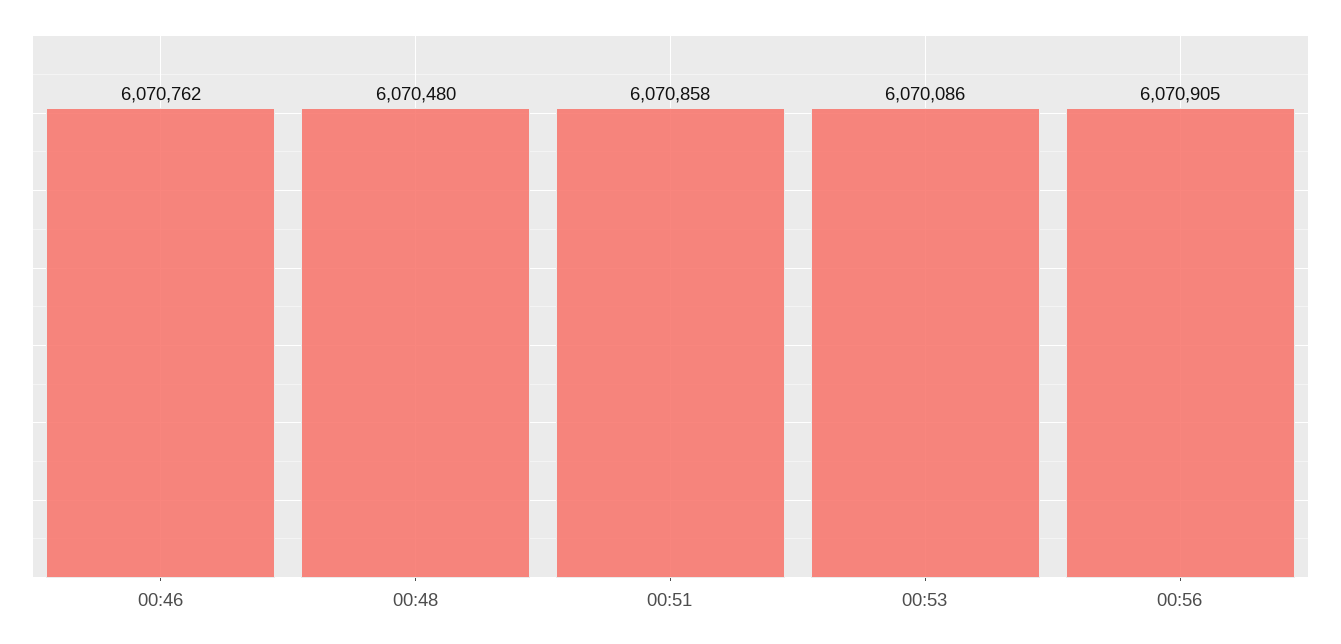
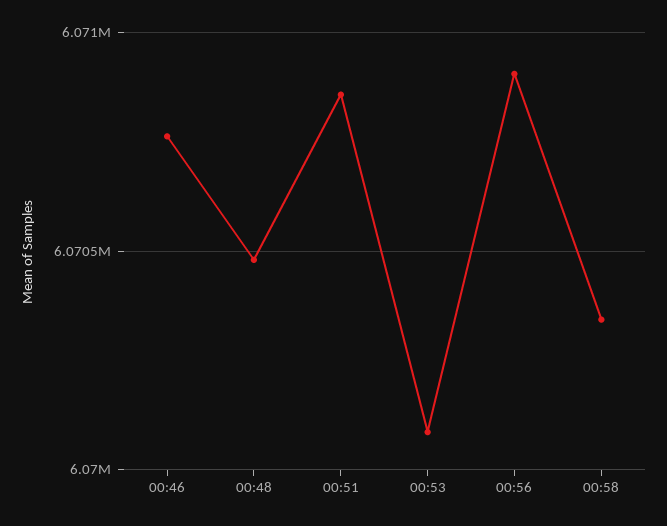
00:58: none -> 6070350

